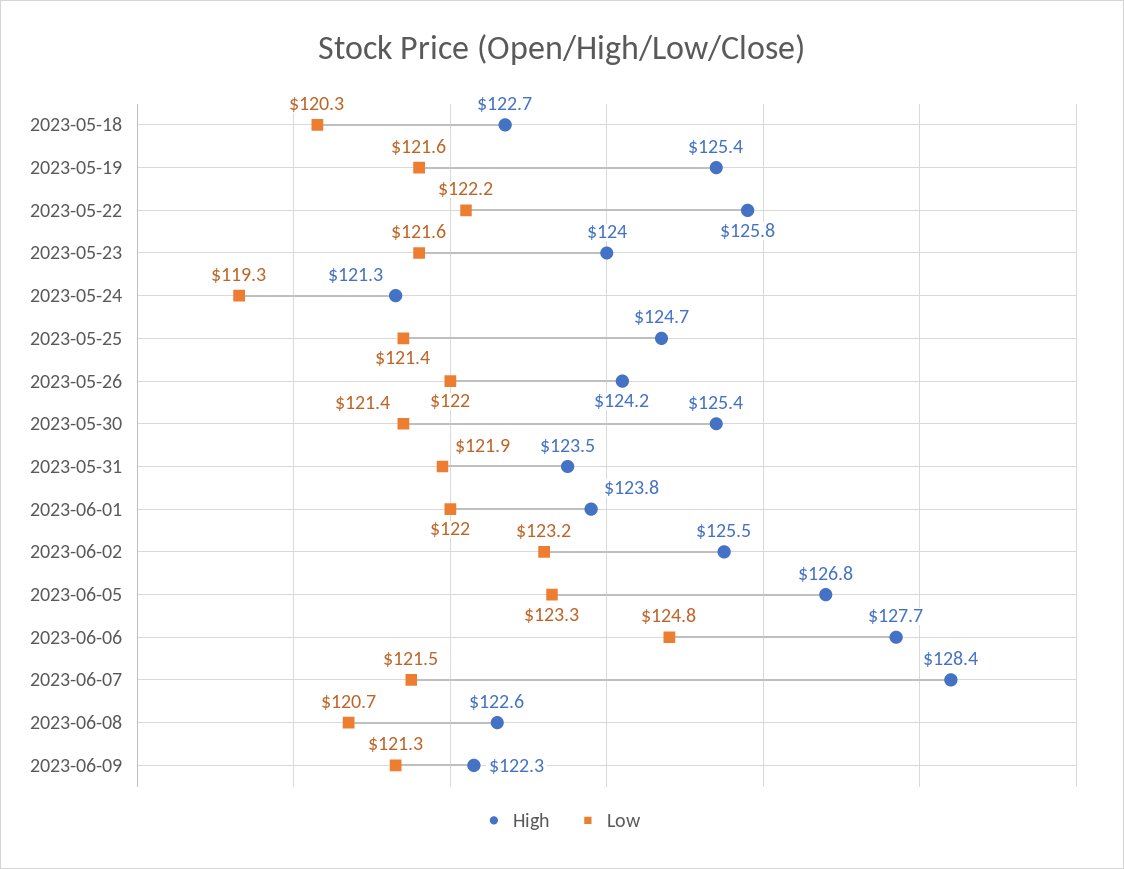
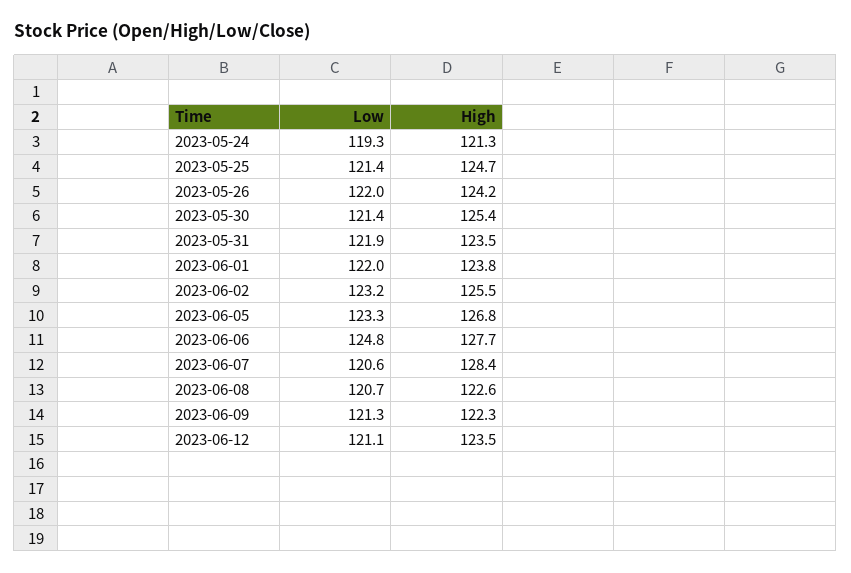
High, 2023-05-18: 122.7 -> none
Low, 2023-05-18: 120.3 -> none
High, 2023-05-19: 125.4 -> none
Low, 2023-05-19: 121.6 -> none
High, 2023-05-22: 125.8 -> none
Low, 2023-05-22: 122.2 -> none
High, 2023-05-23: 124 -> none
Low, 2023-05-23: 121.6 -> none
Low, 2023-06-07: 121.5 -> 120.6
Low, 2023-06-12: none -> 121.1
High, 2023-06-12: none -> 123.5

